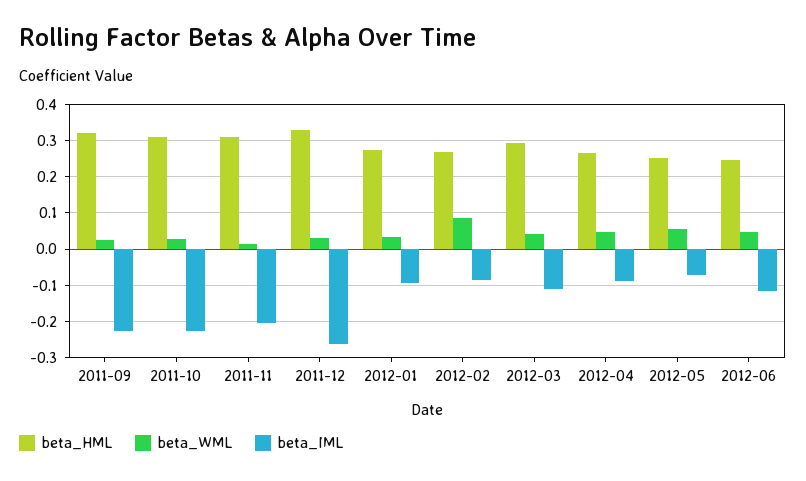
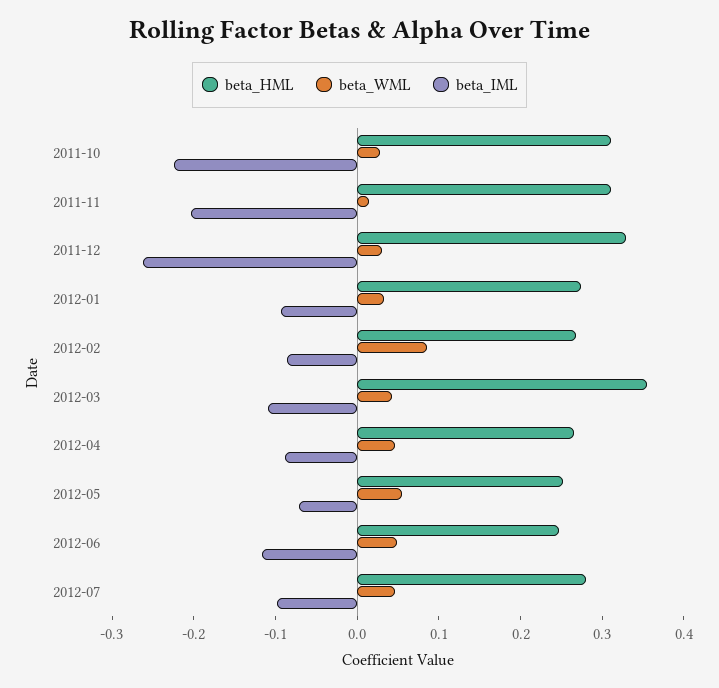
beta_HML, 2011-09: 0.32 -> none
beta_WML, 2011-09: 0.02 -> none
beta_IML, 2011-09: -0.22 -> none
beta_HML, 2012-03: 0.3 -> 0.36
beta_HML, 2012-07: none -> 0.28
beta_WML, 2012-07: none -> 0.04
beta_IML, 2012-07: none -> -0.1

